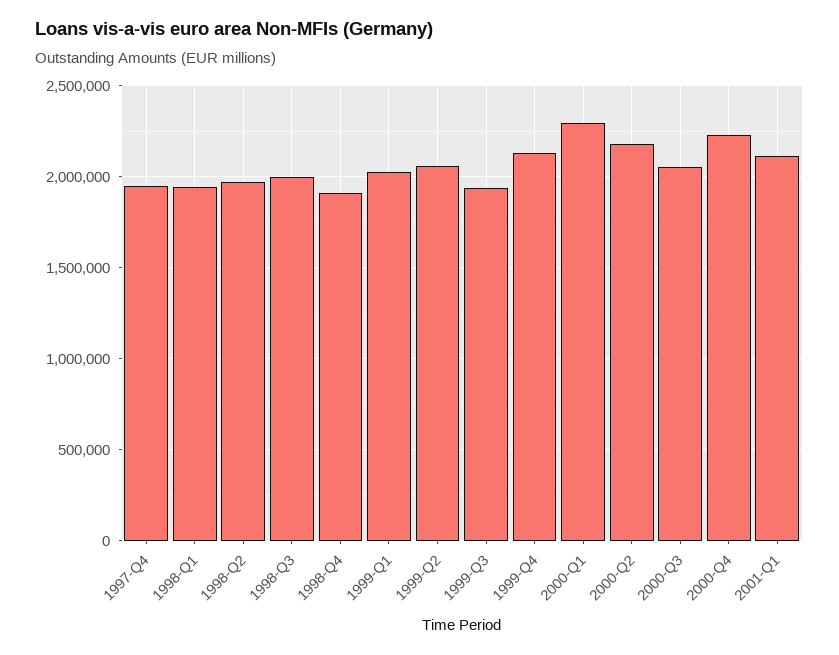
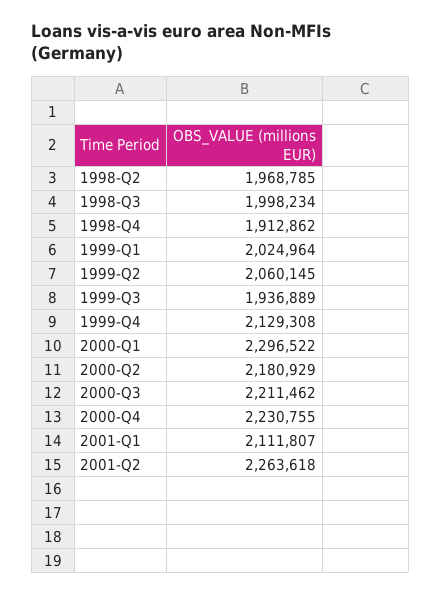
1997-Q4: 1950000 -> none
1998-Q1: 1950000 -> none
2000-Q3: 2050000 -> 2211462
2001-Q2: none -> 2263618

